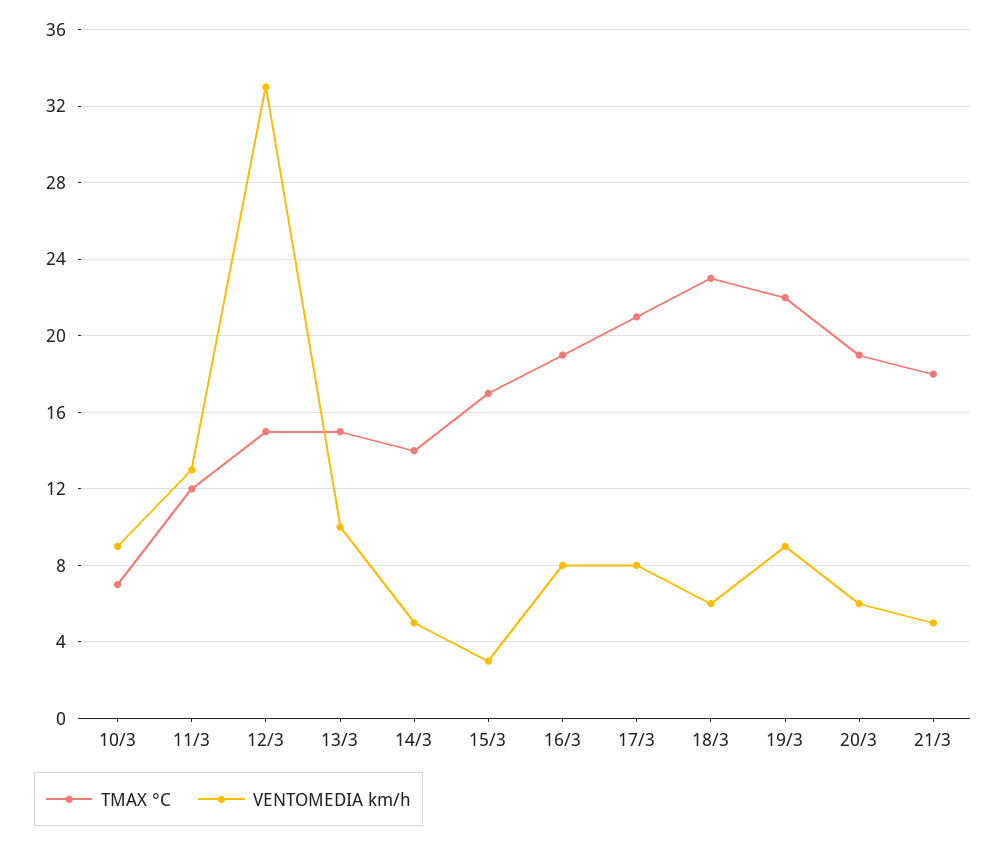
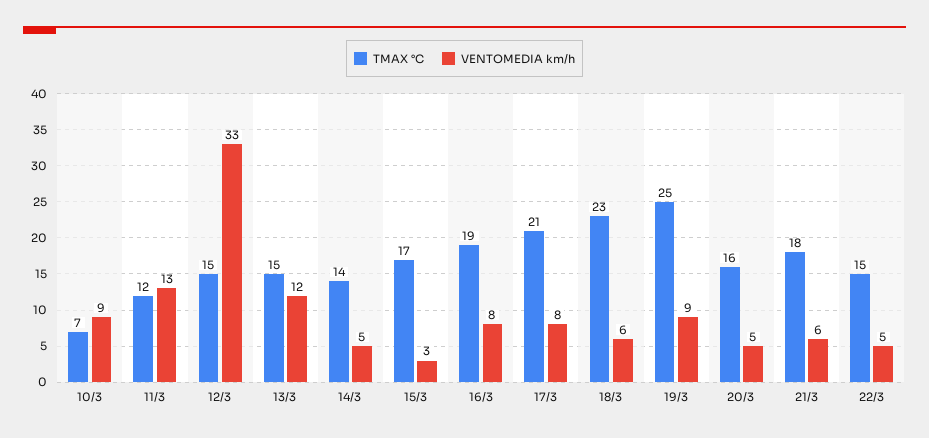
VENTOMEDIA km/h, 13/3: 10 -> 12
TMAX °C, 19/3: 22 -> 25
TMAX °C, 20/3: 19 -> 16
VENTOMEDIA km/h, 20/3: 6 -> 5
VENTOMEDIA km/h, 21/3: 5 -> 6
TMAX °C, 22/3: none -> 15
VENTOMEDIA km/h, 22/3: none -> 5

